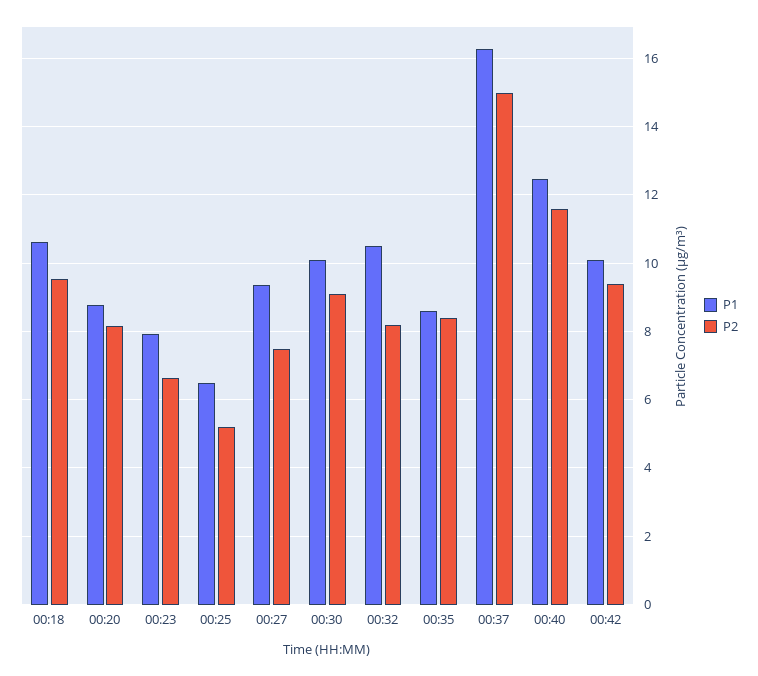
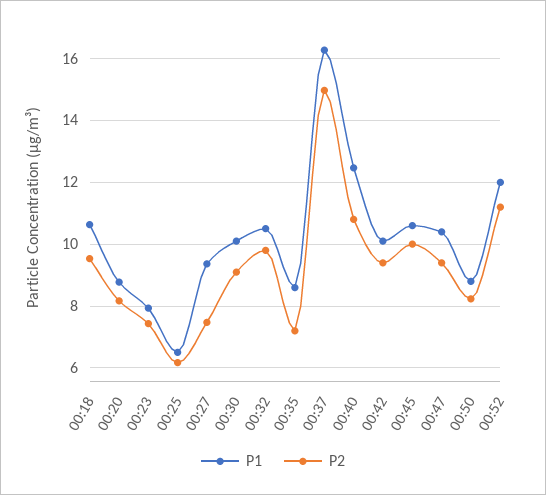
P2, 00:23: 6.6 -> 7.4
P2, 00:25: 5.2 -> 6.2
P2, 00:32: 8.2 -> 9.8
P2, 00:35: 8.4 -> 7.2
P2, 00:40: 11.6 -> 10.8
P1, 00:45: none -> 10.6
P2, 00:45: none -> 10
P1, 00:47: none -> 10.4
P2, 00:47: none -> 9.4
P1, 00:50: none -> 8.8
P2, 00:50: none -> 8.2
P1, 00:52: none -> 12
P2, 00:52: none -> 11.2

